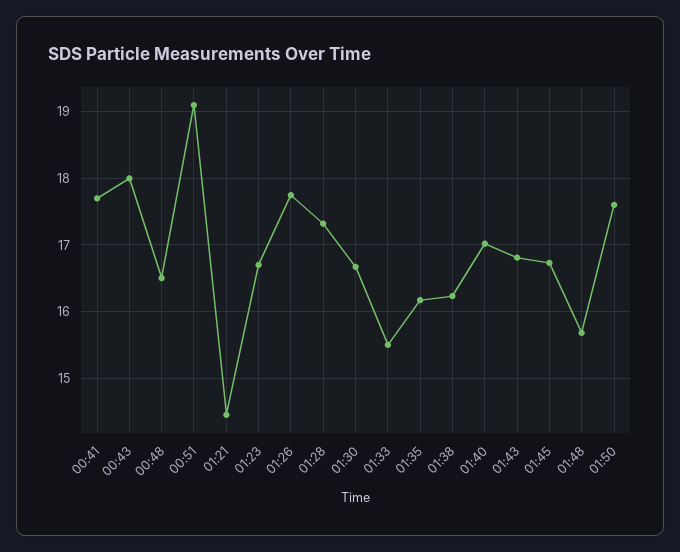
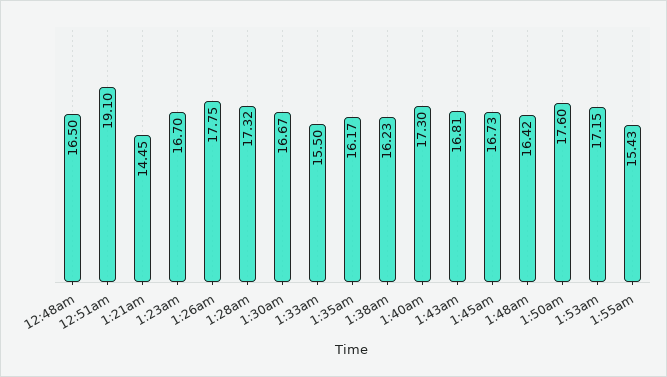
00:41: 17.7 -> none
00:43: 18 -> none
01:40: 17 -> 17.3
01:48: 15.7 -> 16.42
1:53am: none -> 17.15
1:55am: none -> 15.43

